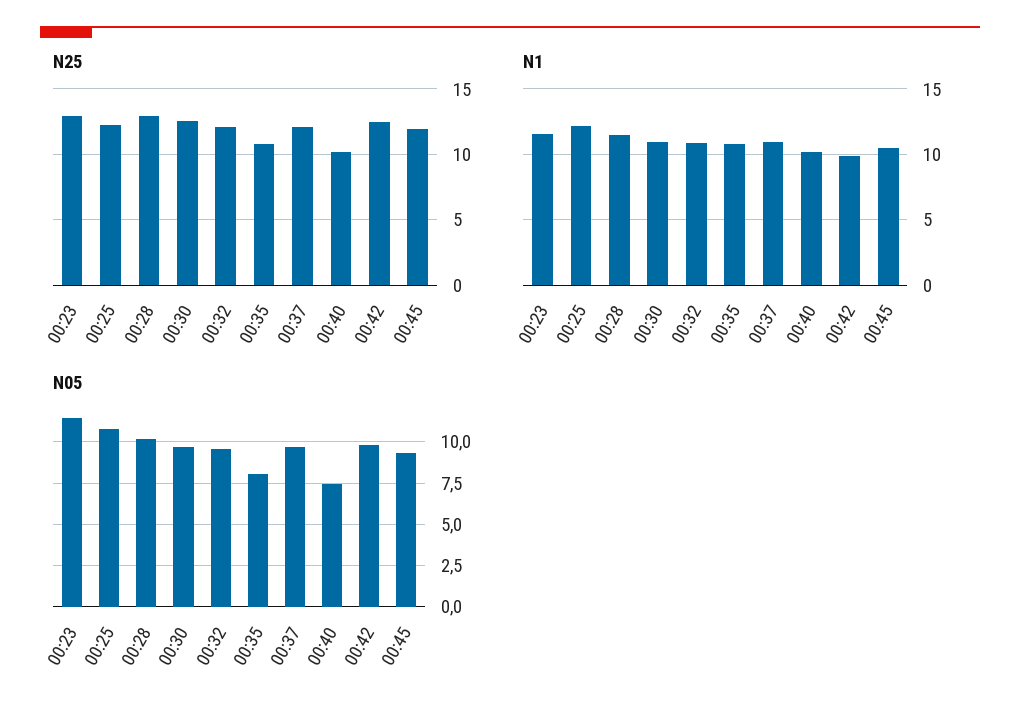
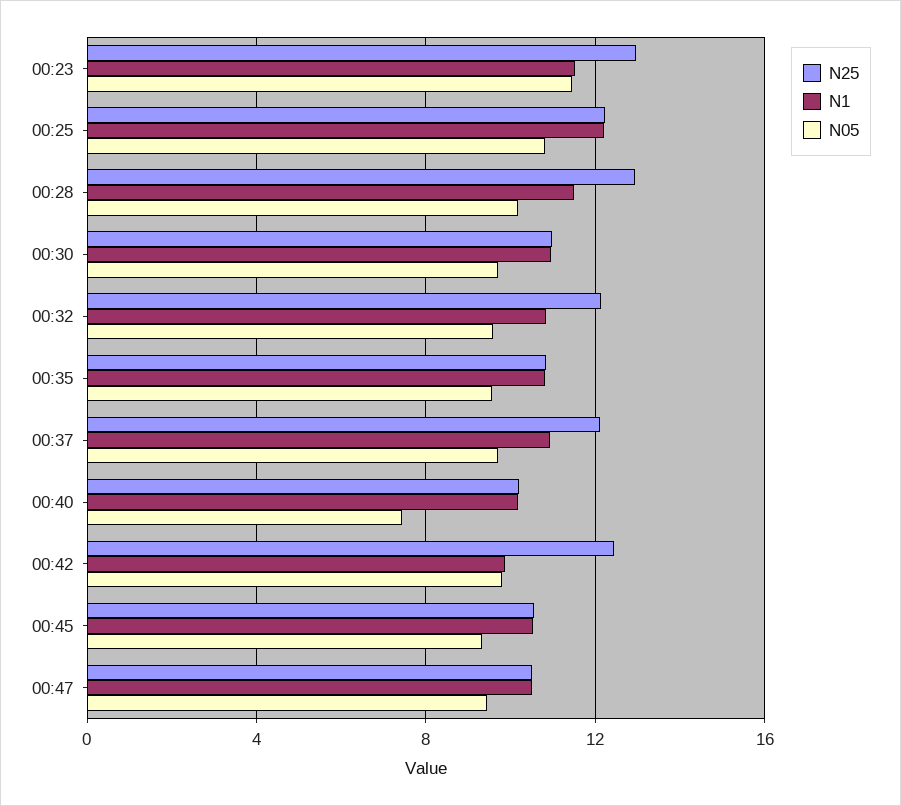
N25, 00:30: 12.5 -> 11
N25, 00:45: 12 -> 10.5
N05, 00:35: 8 -> 9.5
N25, 00:47: none -> 10.5
N1, 00:47: none -> 10.5
N05, 00:47: none -> 9.5

